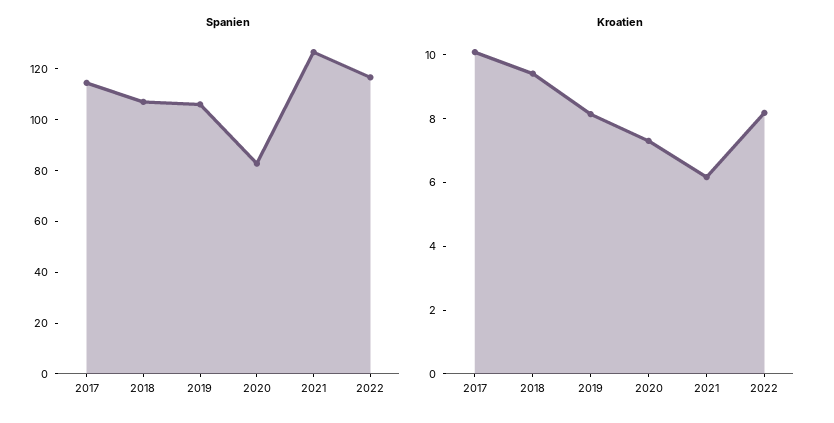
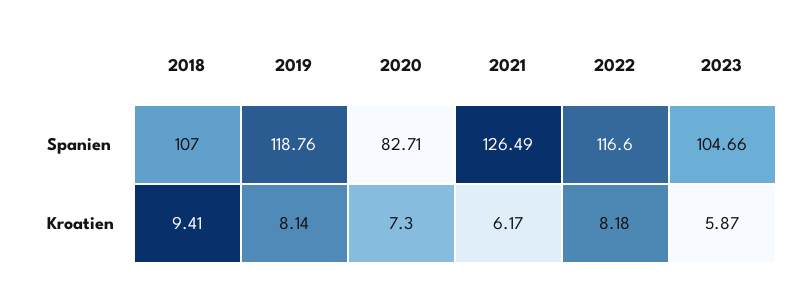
Spanien, 2017: 115 -> none
Spanien, 2019: 105 -> 118.76
Kroatien, 2017: 10 -> none
Spanien, 2023: none -> 104.66
Kroatien, 2023: none -> 5.87

